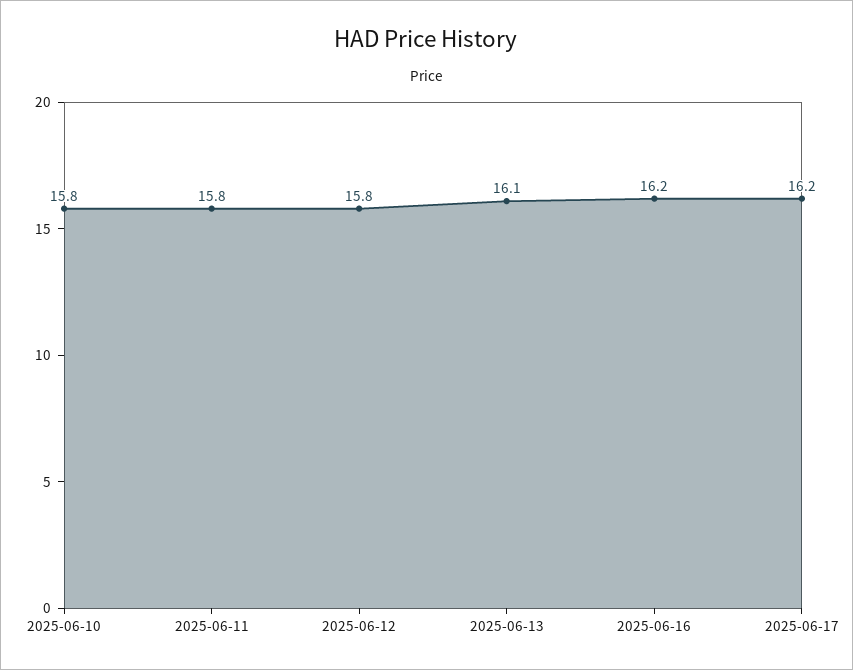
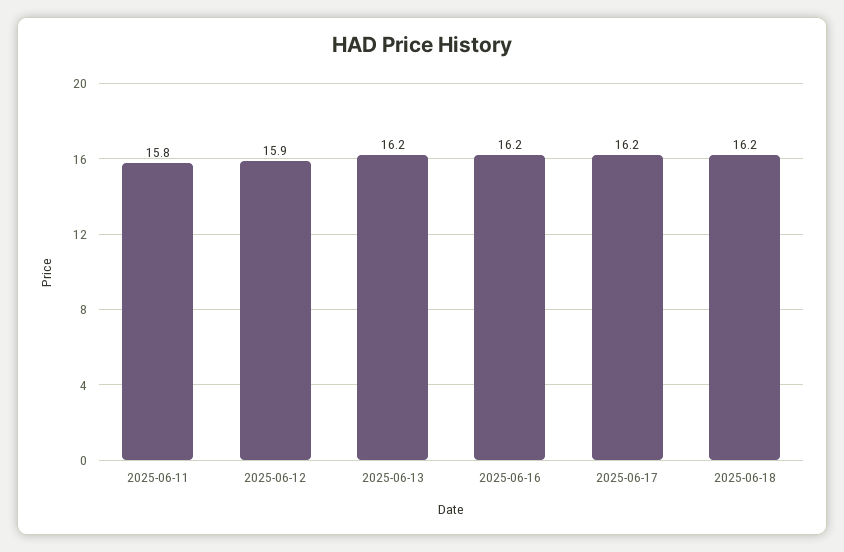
2025-06-10: 15.8 -> none
2025-06-12: 15.8 -> 15.9
2025-06-13: 16.1 -> 16.2
2025-06-18: none -> 16.2

